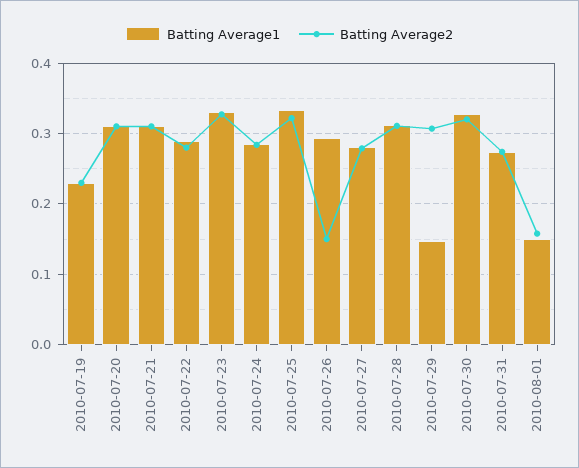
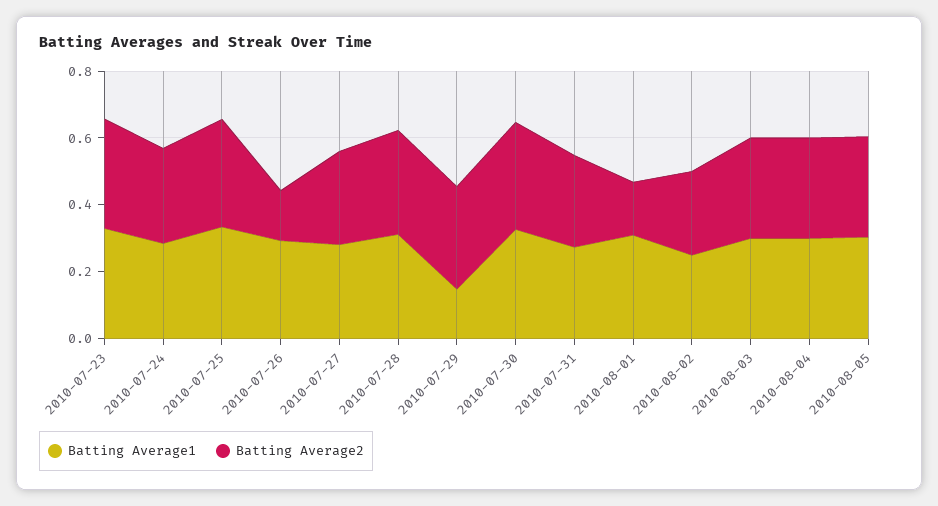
Batting Average1, 2010-07-19: 0.23 -> none
Batting Average2, 2010-07-19: 0.23 -> none
Batting Average1, 2010-07-20: 0.31 -> none
Batting Average2, 2010-07-20: 0.31 -> none
Batting Average1, 2010-07-21: 0.31 -> none
Batting Average2, 2010-07-21: 0.31 -> none
Batting Average1, 2010-07-22: 0.29 -> none
Batting Average2, 2010-07-22: 0.28 -> none
Batting Average1, 2010-08-01: 0.15 -> 0.3
Batting Average1, 2010-08-02: none -> 0.25
Batting Average2, 2010-08-02: none -> 0.25
Batting Average1, 2010-08-03: none -> 0.3
Batting Average2, 2010-08-03: none -> 0.3
Batting Average1, 2010-08-04: none -> 0.3
Batting Average2, 2010-08-04: none -> 0.3
Batting Average1, 2010-08-05: none -> 0.3
Batting Average2, 2010-08-05: none -> 0.3

